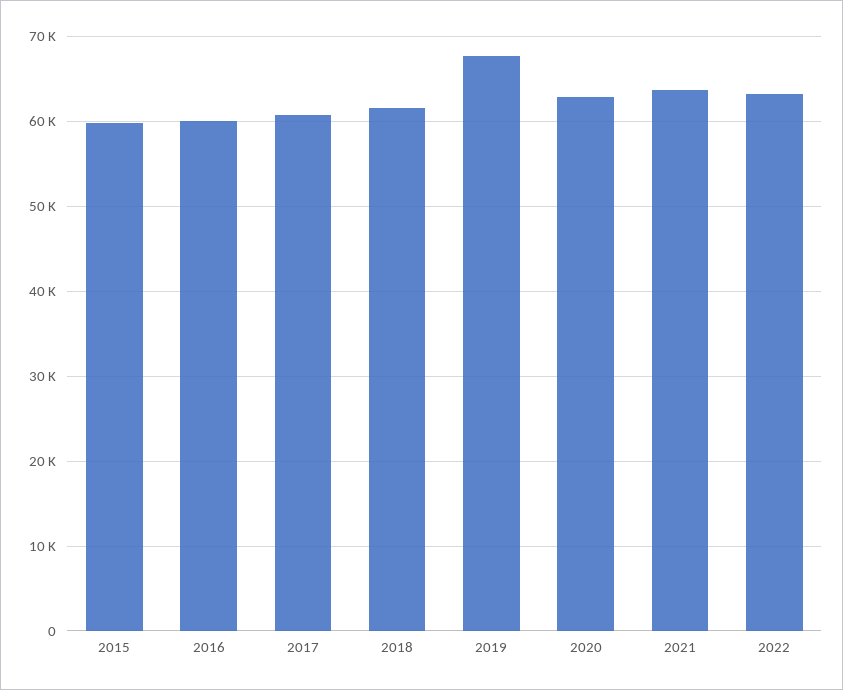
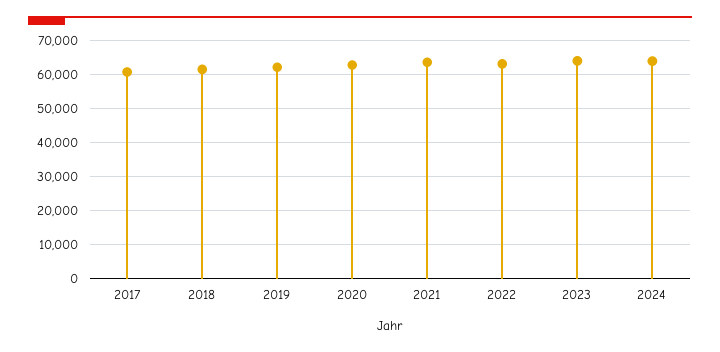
2015: 60000 -> none
2016: 60000 -> none
2019: 68000 -> 62000
2023: none -> 64000
2024: none -> 64000

